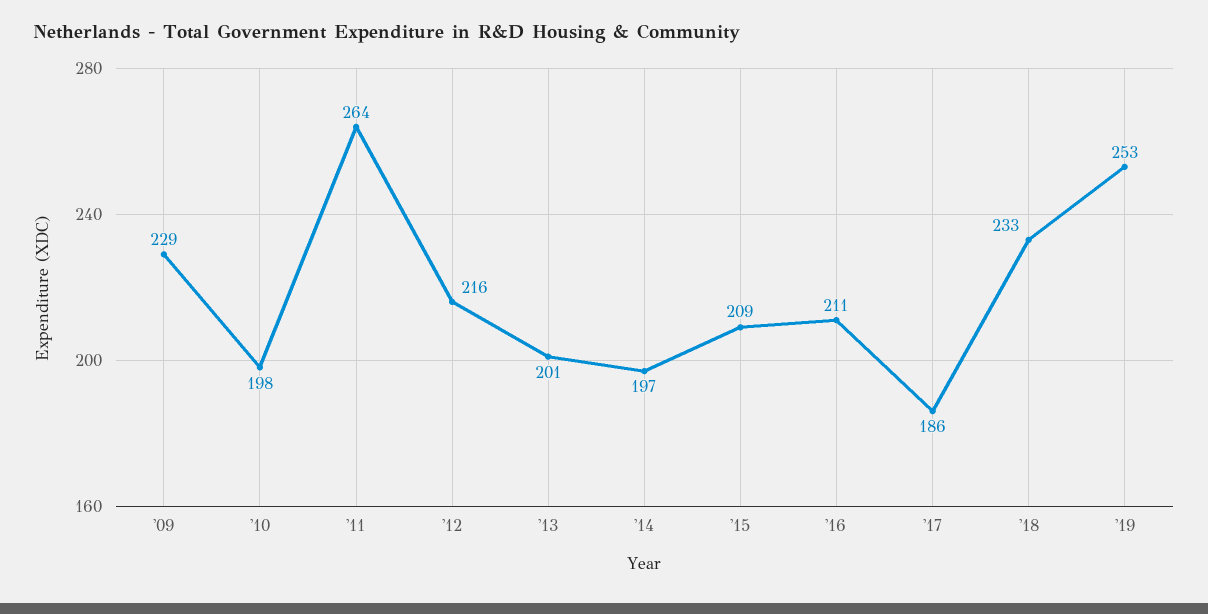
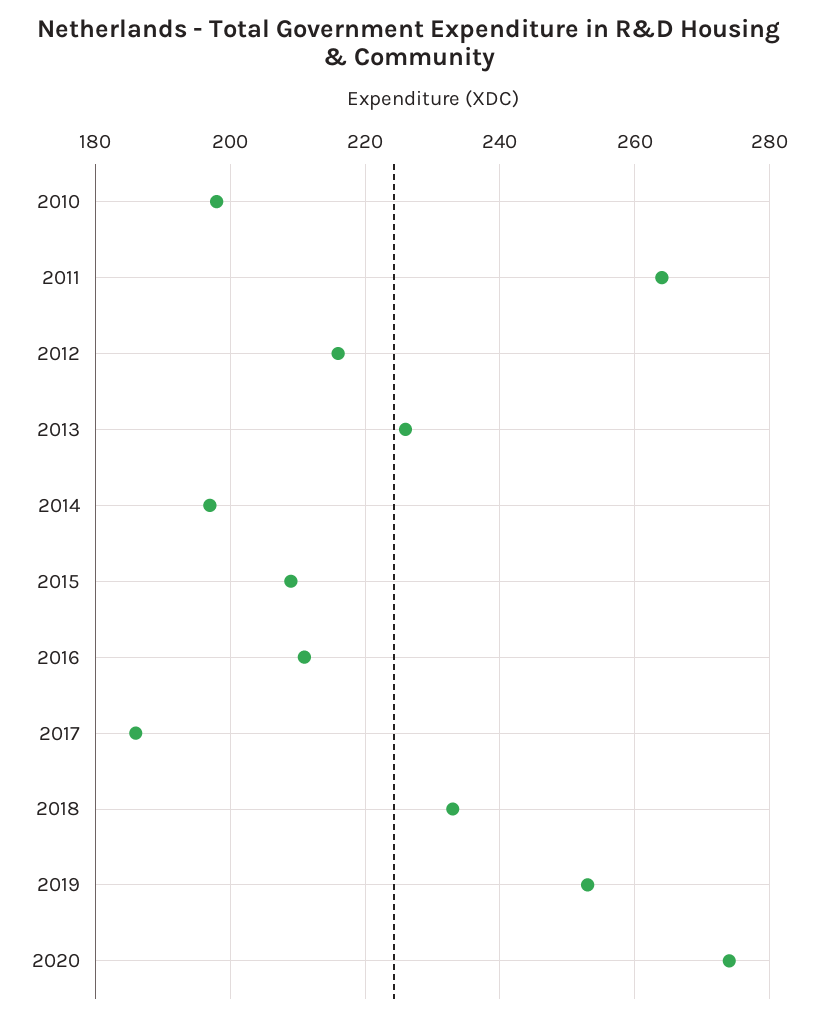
'09: 229 -> none
'13: 201 -> 225
2020: none -> 275

